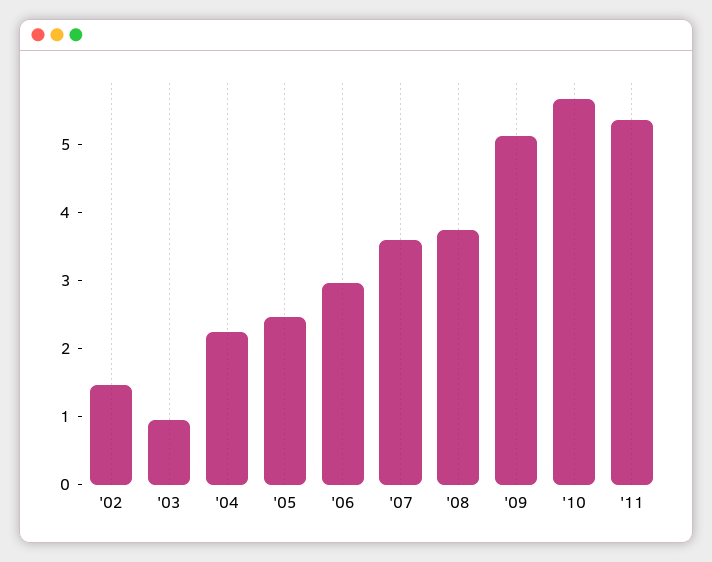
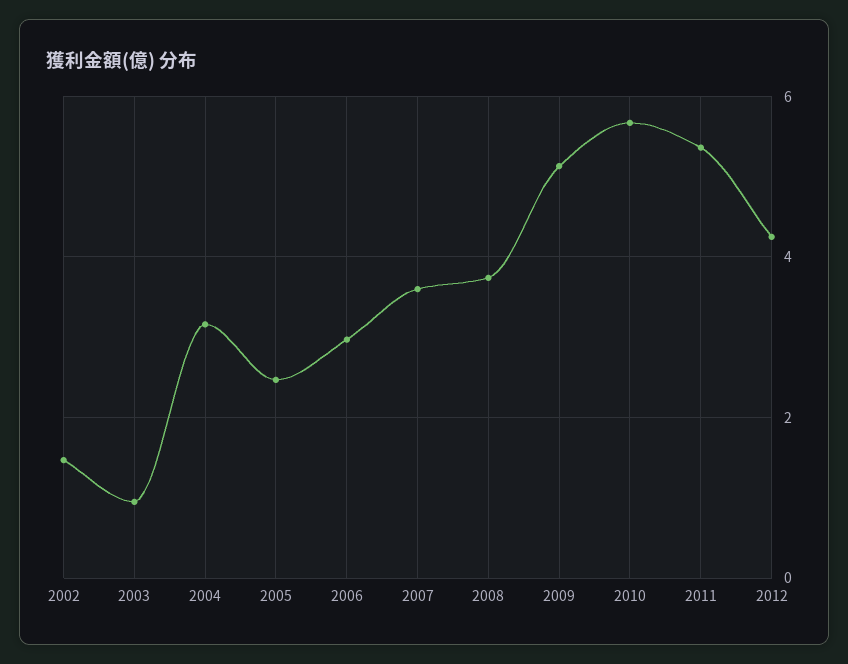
'04: 2.2 -> 3.2
2012: none -> 4.2

